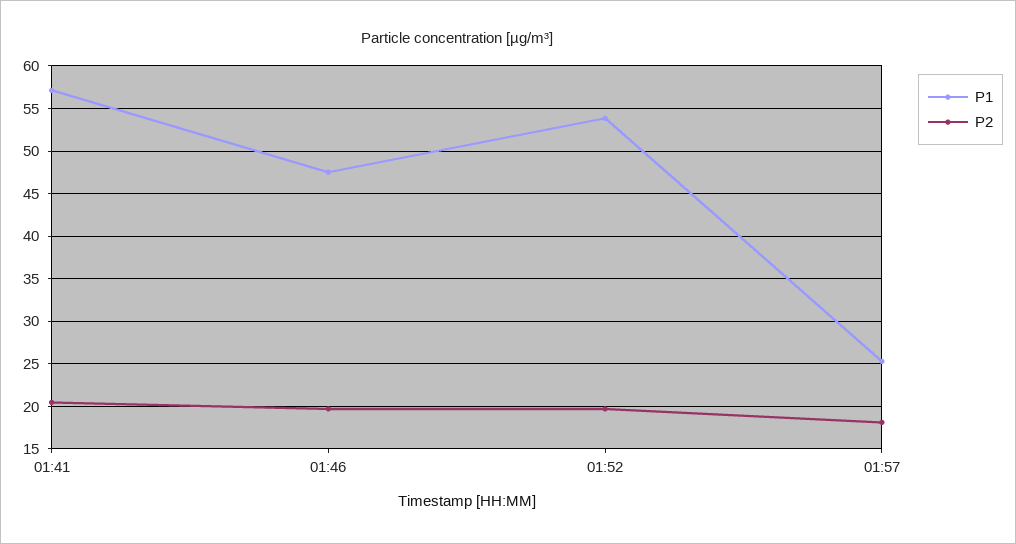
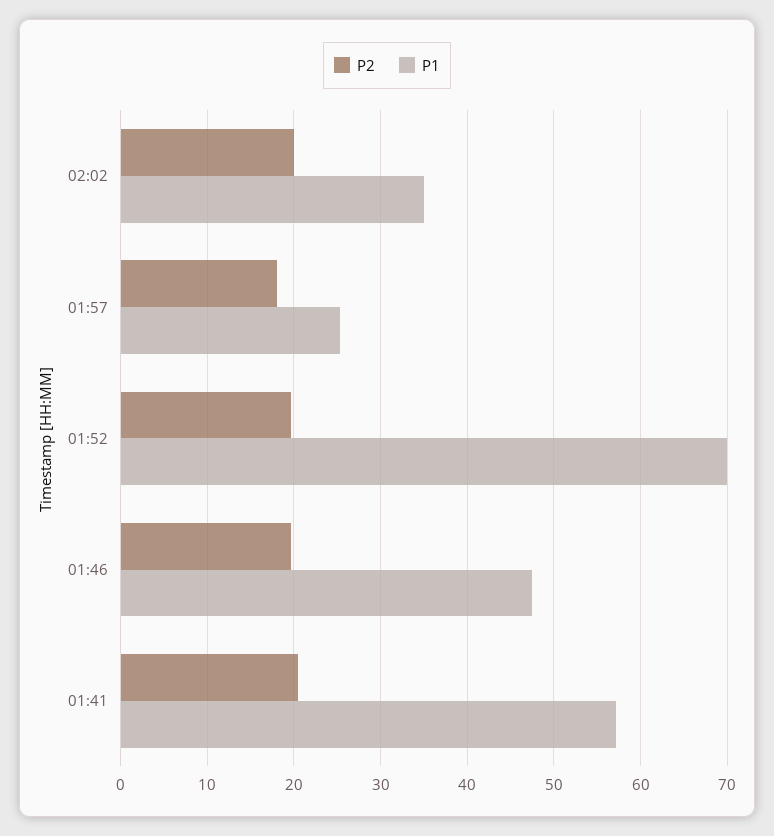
P1, 01:52: 54 -> 70
P2, 02:02: none -> 20
P1, 02:02: none -> 35

